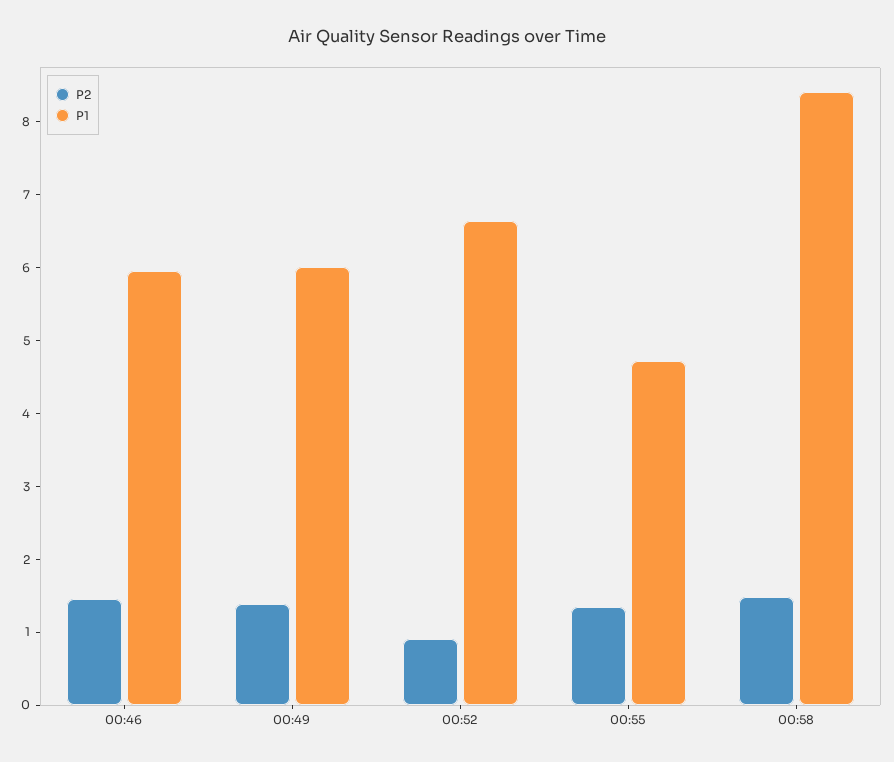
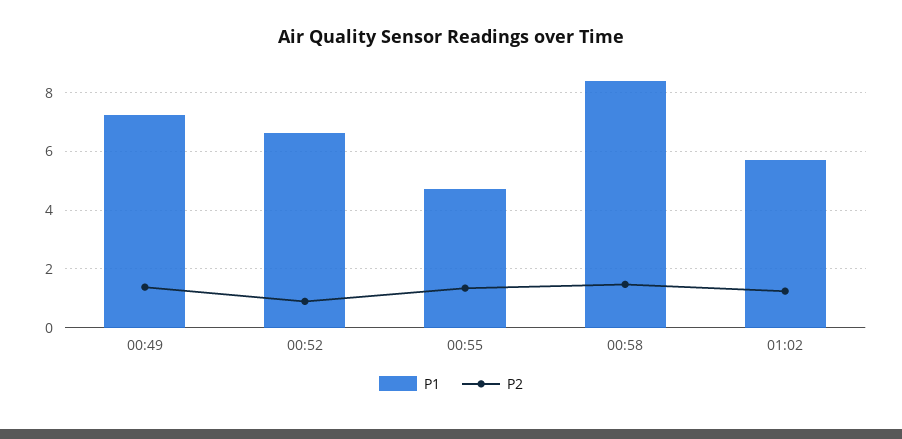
P2, 00:46: 1.4 -> none
P1, 00:46: 6 -> none
P1, 00:49: 6 -> 7.25
P1, 01:02: none -> 5.75
P2, 01:02: none -> 1.25

